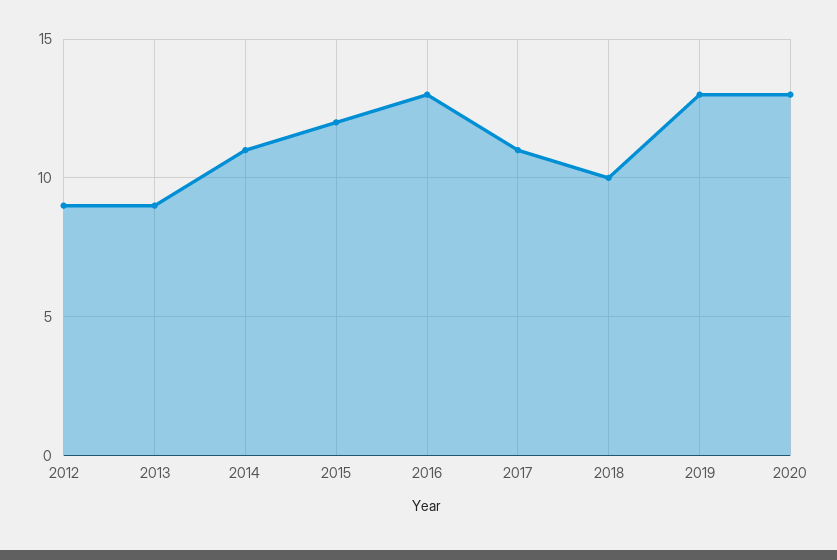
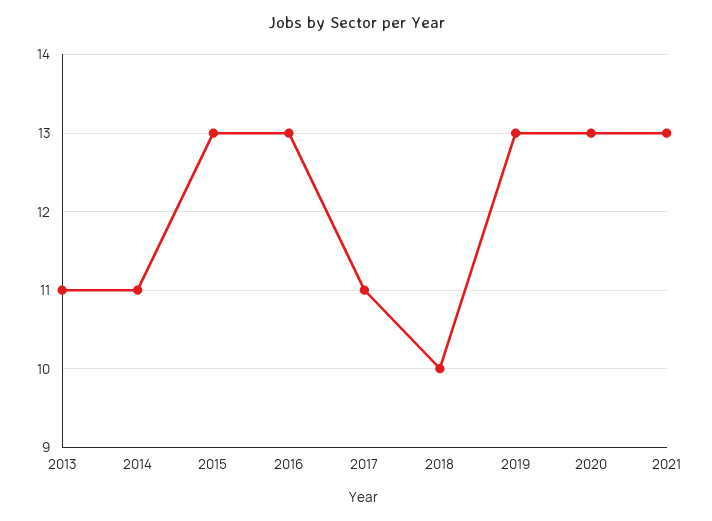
2012: 9 -> none
2013: 9 -> 11
2015: 12 -> 13
2021: none -> 13

